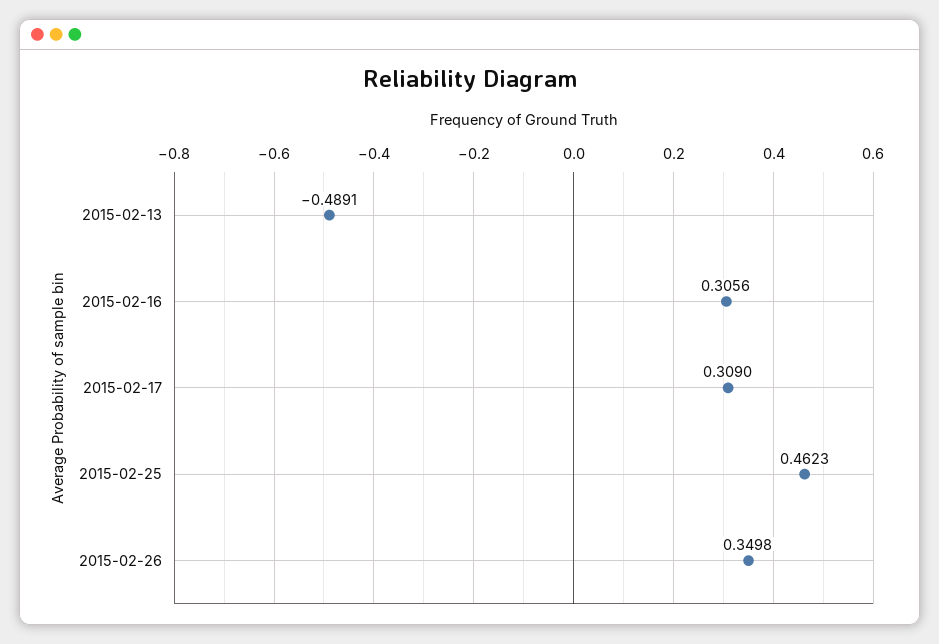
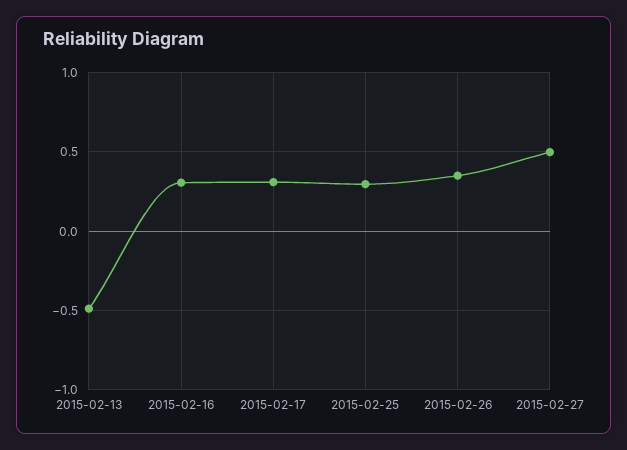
2015-02-25: 0.4623 -> 0.3
2015-02-27: none -> 0.5

